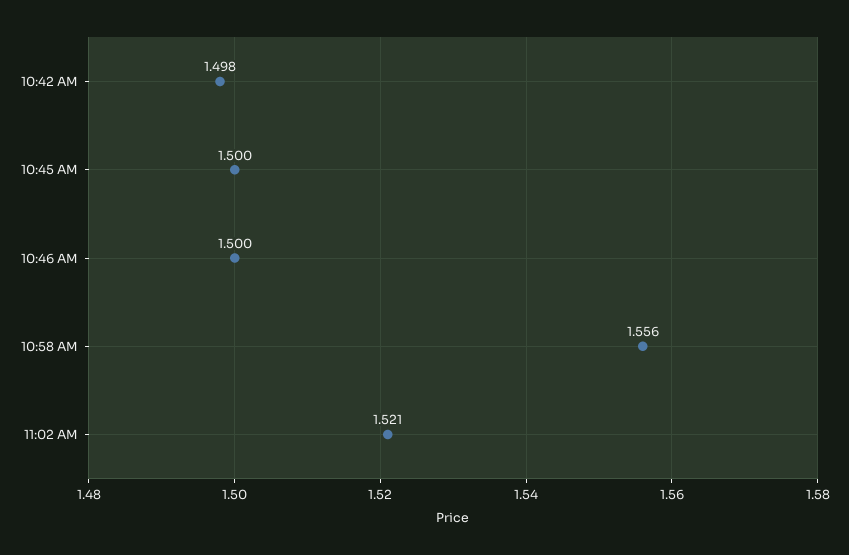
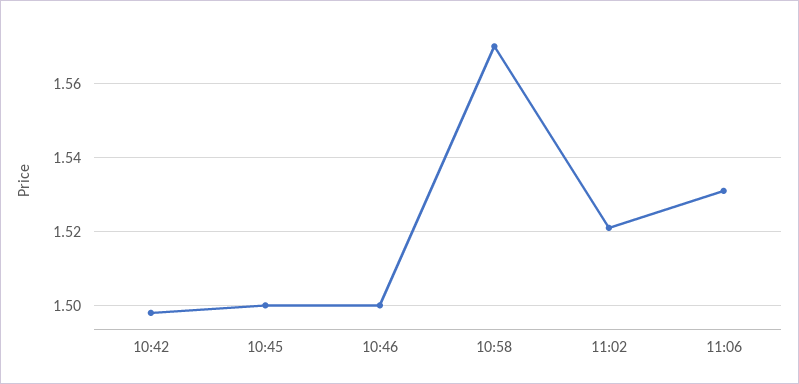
10:58 AM: 1.556 -> 1.57
11:06: none -> 1.53

